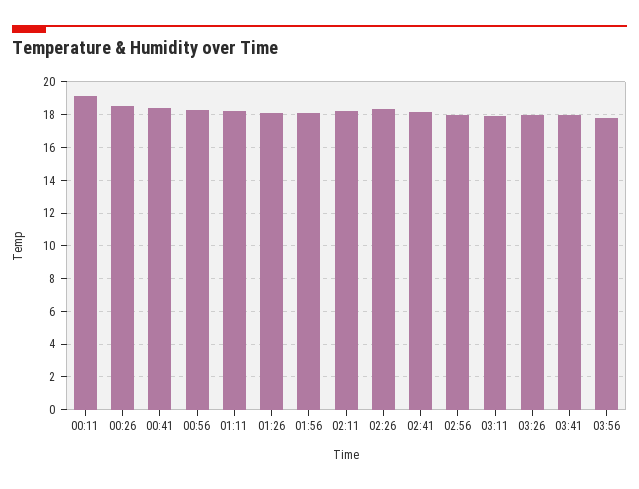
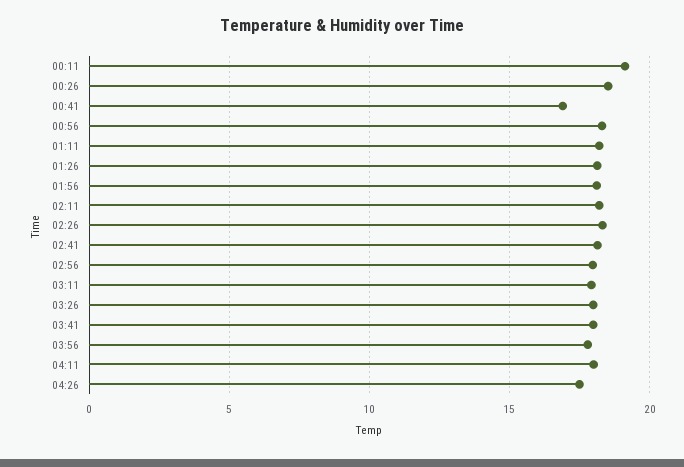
00:41: 18.5 -> 17
04:11: none -> 18
04:26: none -> 17.5

